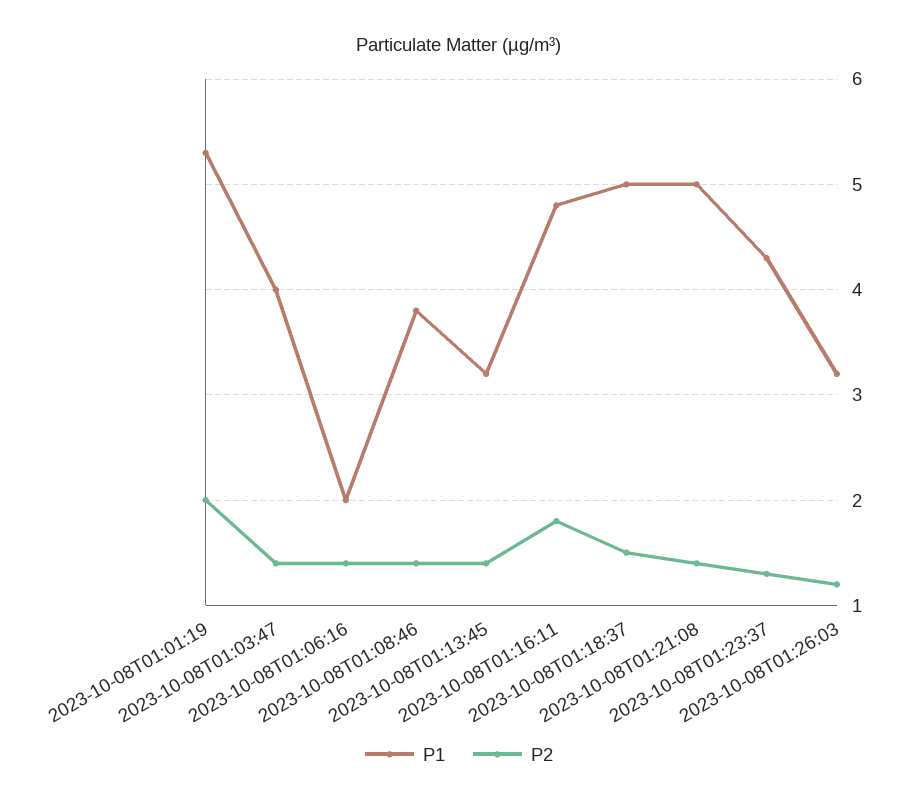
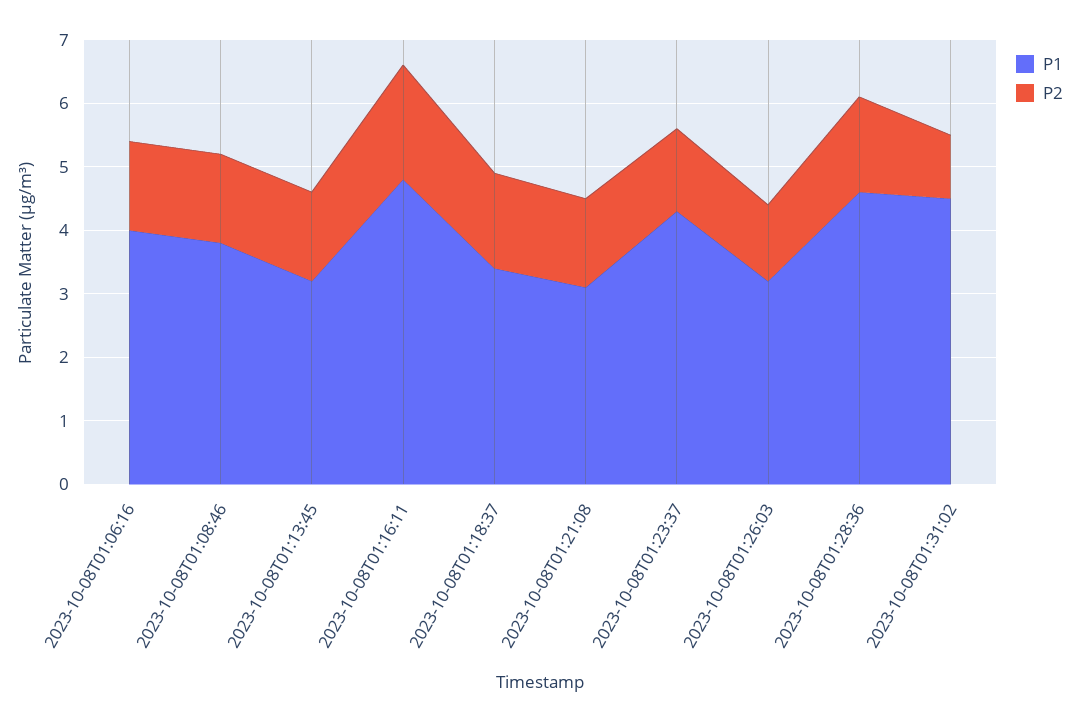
P1, 2023-10-08T01:01:19: 5.3 -> none
P2, 2023-10-08T01:01:19: 2 -> none
P1, 2023-10-08T01:03:47: 4 -> none
P2, 2023-10-08T01:03:47: 1.4 -> none
P1, 2023-10-08T01:06:16: 2 -> 4
P1, 2023-10-08T01:18:37: 5 -> 3.5
P1, 2023-10-08T01:21:08: 5 -> 3
P1, 2023-10-08T01:28:36: none -> 4.5
P2, 2023-10-08T01:28:36: none -> 1.5
P1, 2023-10-08T01:31:02: none -> 4.5
P2, 2023-10-08T01:31:02: none -> 1

